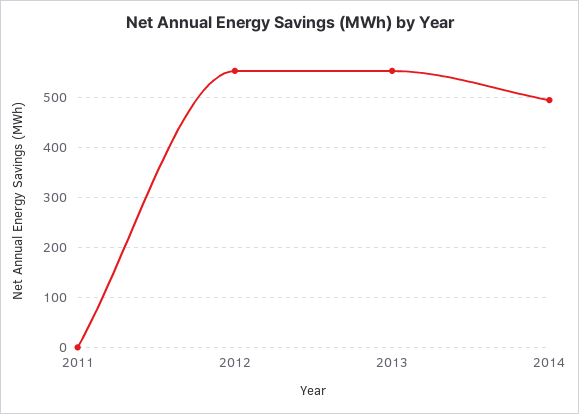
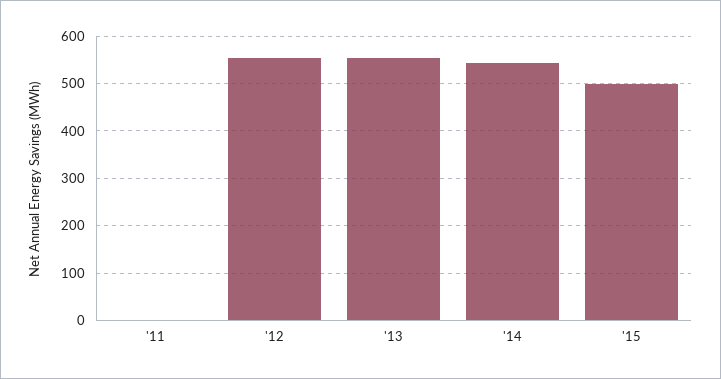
2014: 500 -> 540
'15: none -> 500

